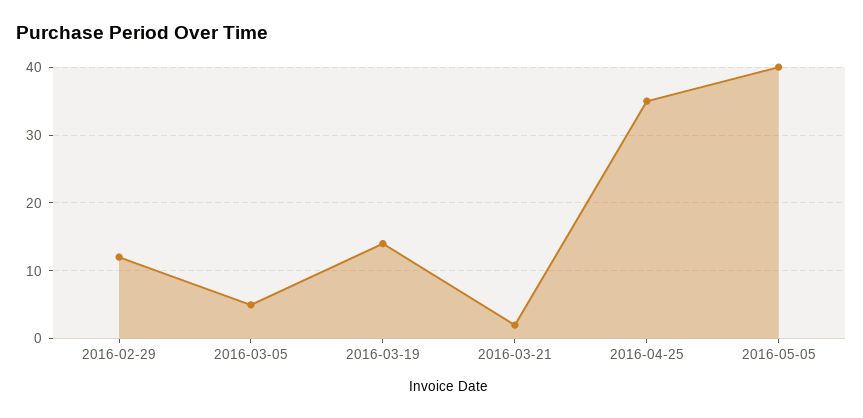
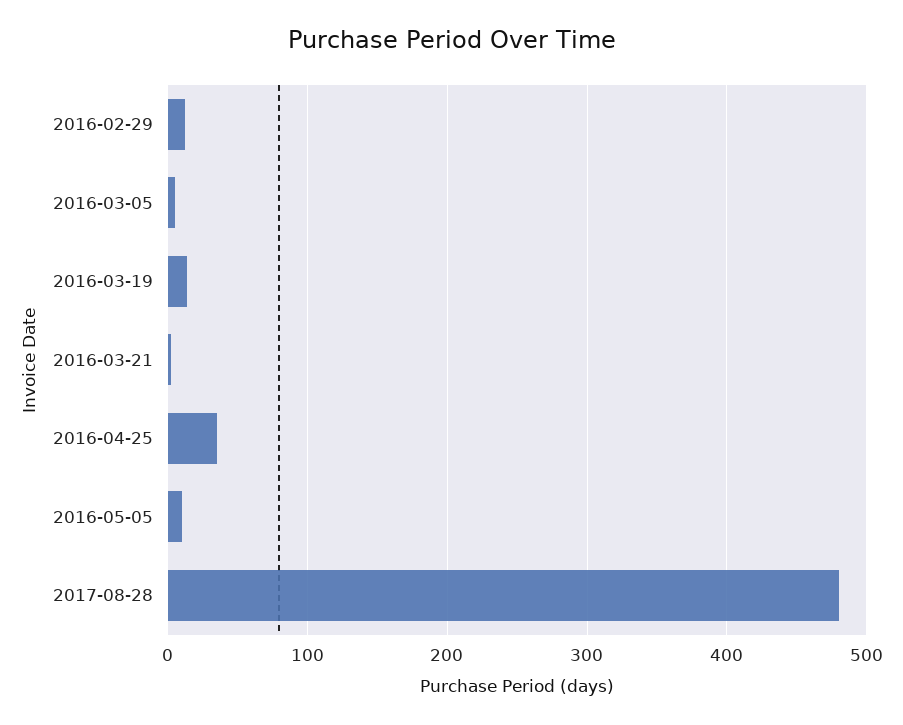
2016-05-05: 40 -> 10
2017-08-28: none -> 480

